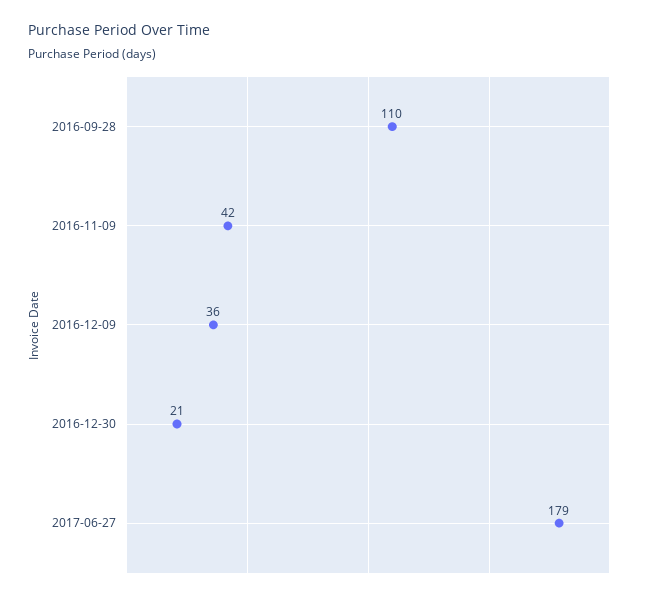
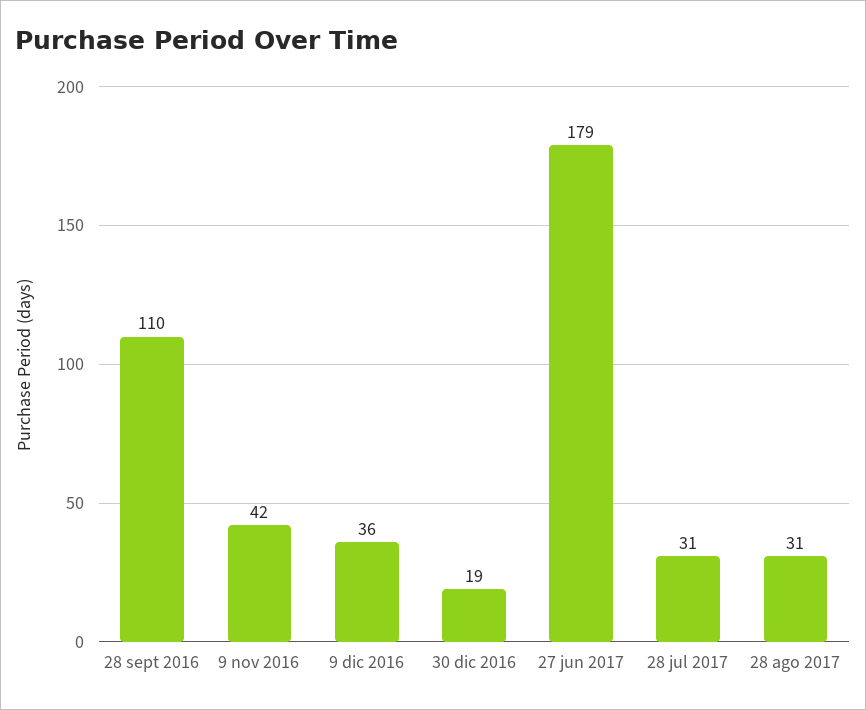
2016-12-30: 21 -> 19
28 jul 2017: none -> 31
28 ago 2017: none -> 31

